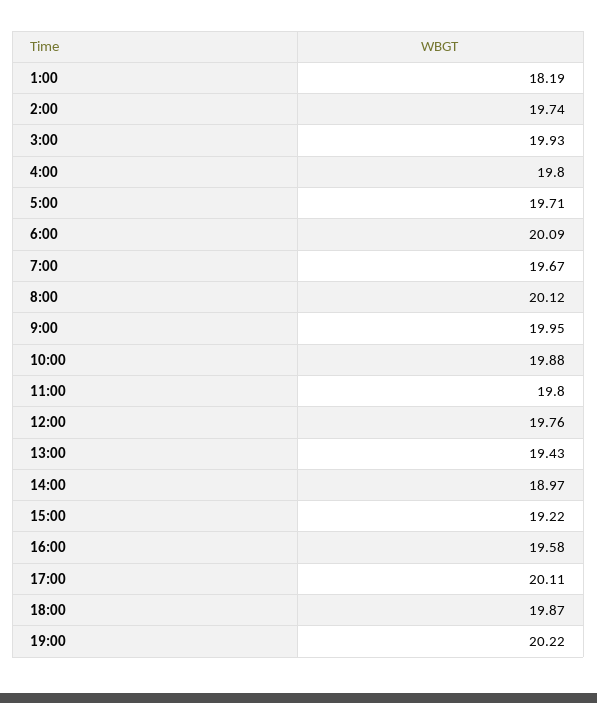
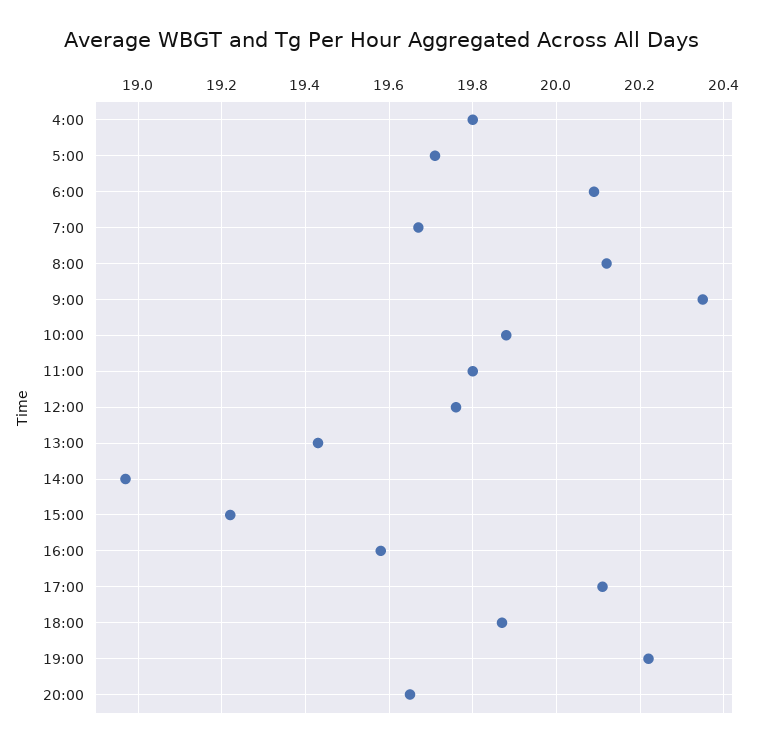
1:00: 18.19 -> none
2:00: 19.74 -> none
3:00: 19.93 -> none
9:00: 19.95 -> 20.35
20:00: none -> 19.65

